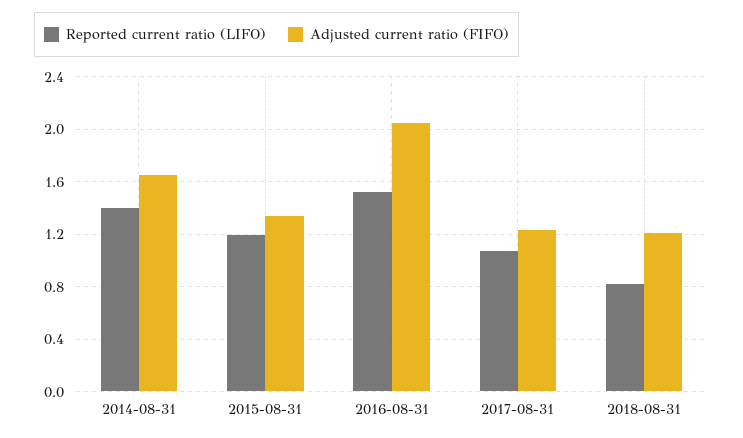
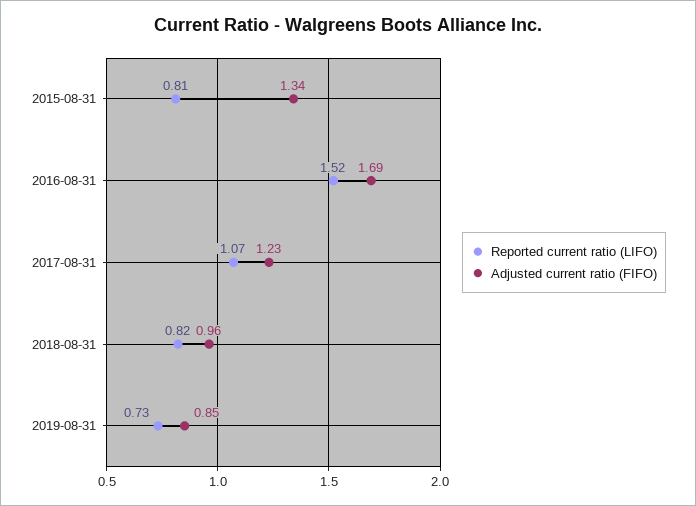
Reported current ratio (LIFO), 2014-08-31: 1.4 -> none
Adjusted current ratio (FIFO), 2014-08-31: 1.65 -> none
Reported current ratio (LIFO), 2015-08-31: 1.2 -> 0.81
Adjusted current ratio (FIFO), 2016-08-31: 2.05 -> 1.69
Adjusted current ratio (FIFO), 2018-08-31: 1.2 -> 0.96
Reported current ratio (LIFO), 2019-08-31: none -> 0.73
Adjusted current ratio (FIFO), 2019-08-31: none -> 0.85

